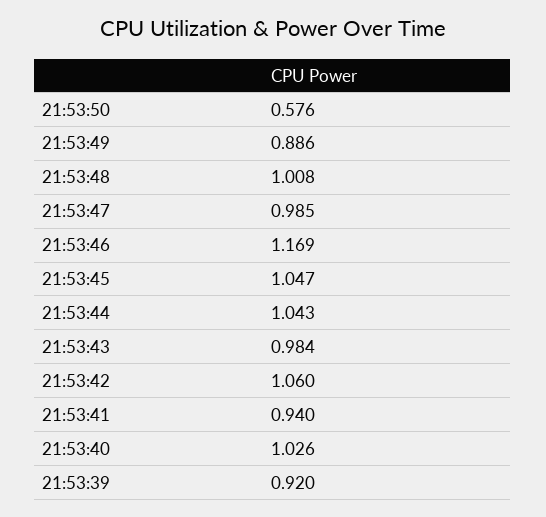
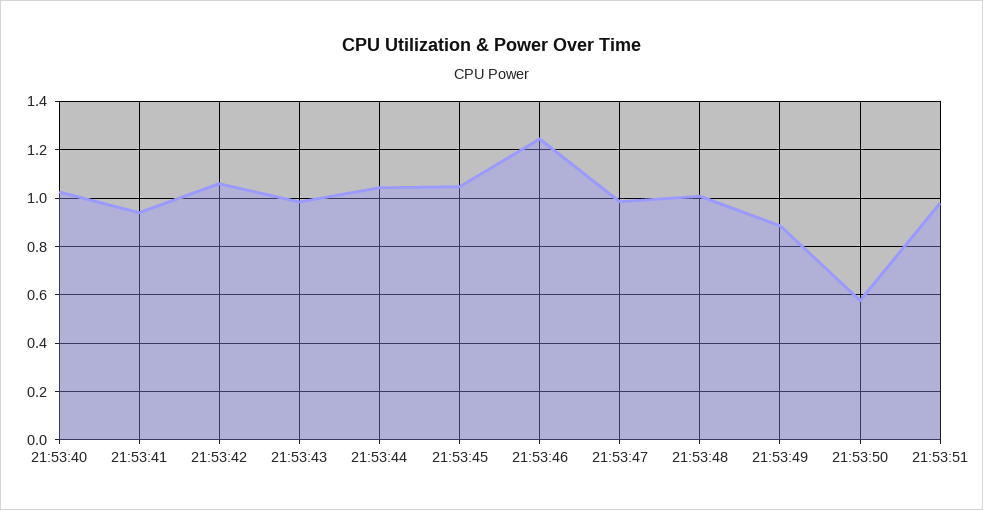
21:53:46: 1.169 -> 1.25
21:53:39: 0.92 -> none
21:53:51: none -> 0.975

